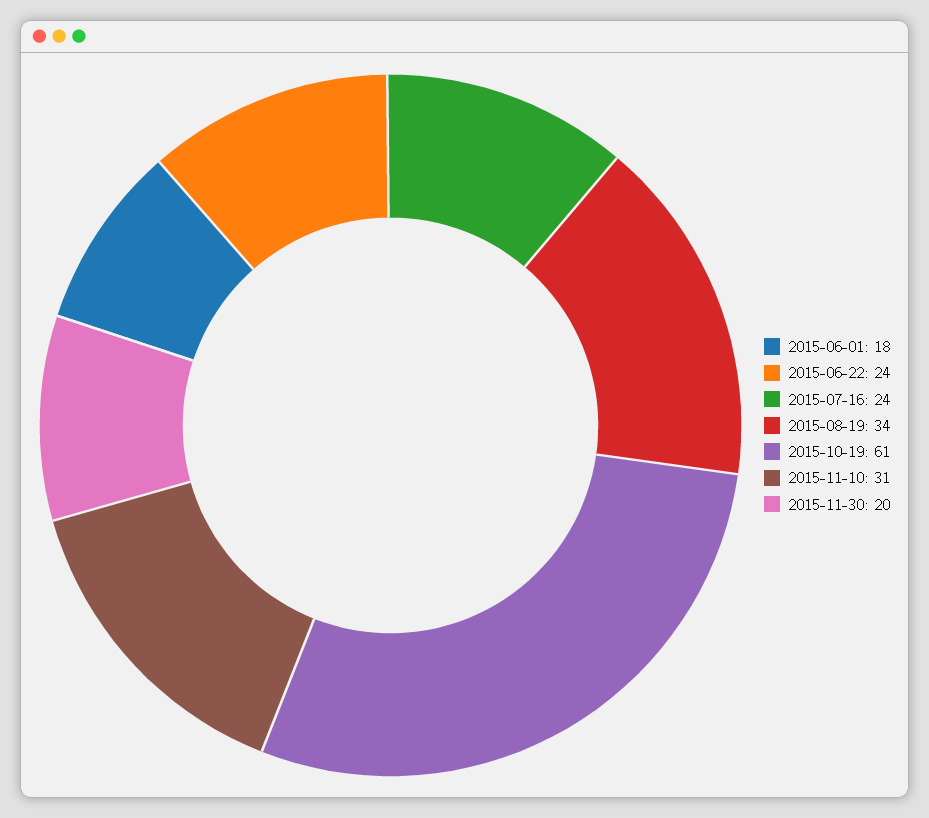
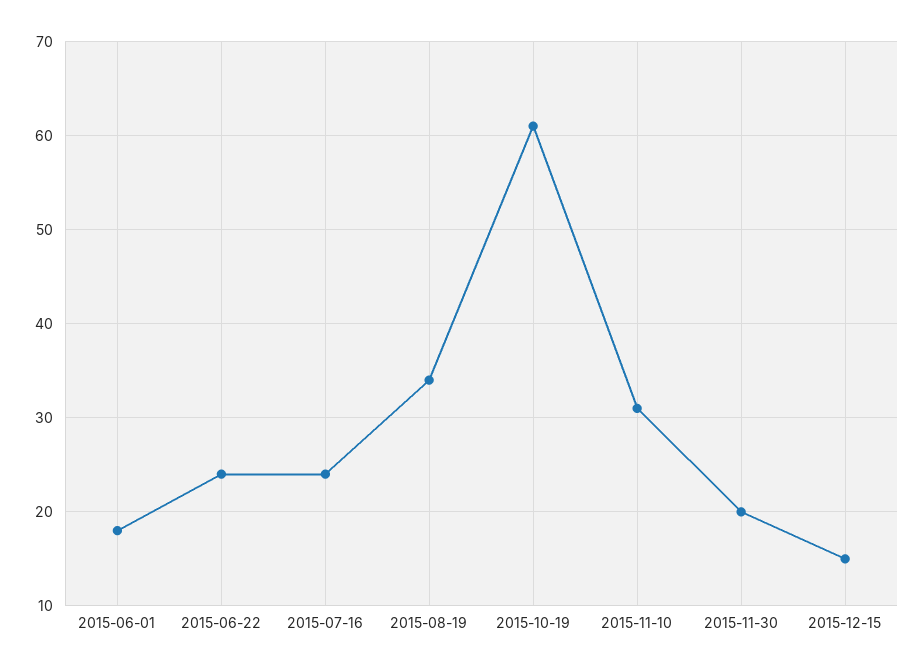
2015-12-15: none -> 15

